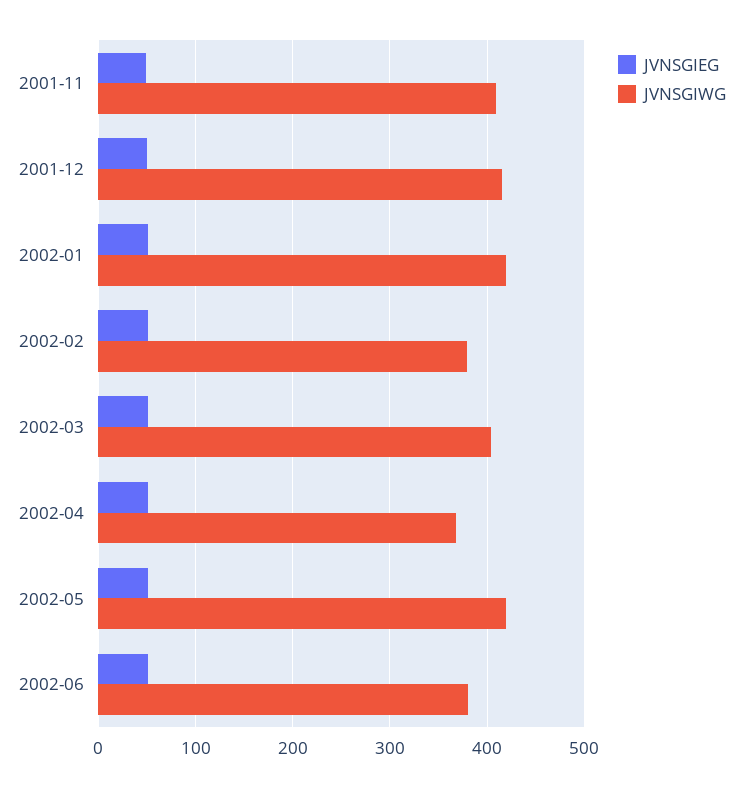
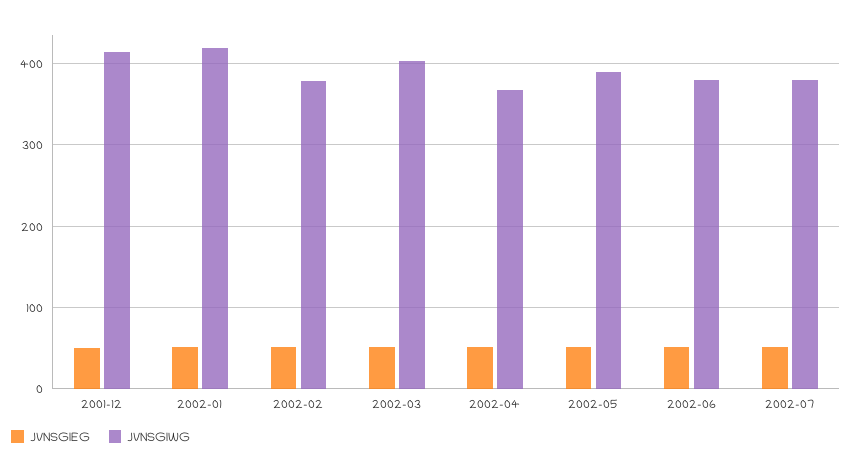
JVNSGIEG, 2001-11: 50 -> none
JVNSGIWG, 2001-11: 410 -> none
JVNSGIWG, 2002-05: 420 -> 390
JVNSGIEG, 2002-07: none -> 50
JVNSGIWG, 2002-07: none -> 380

